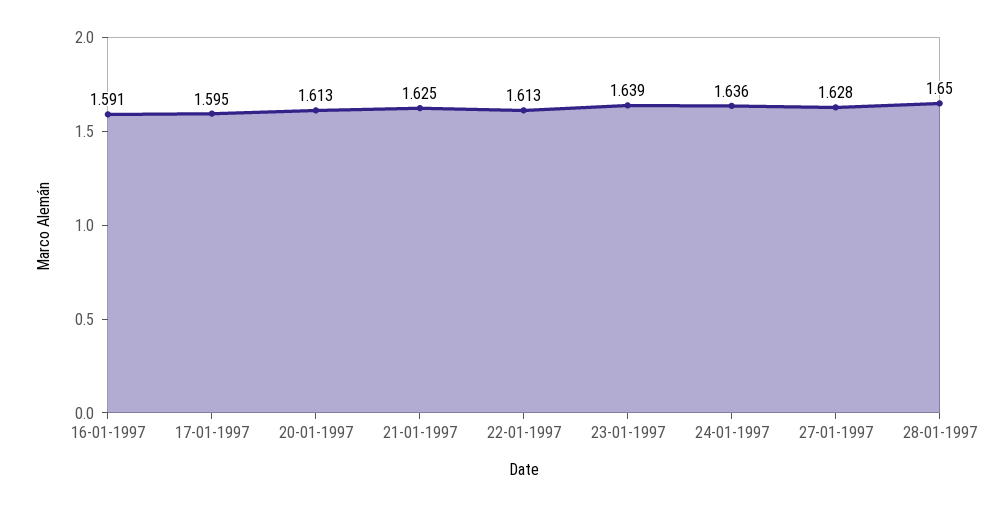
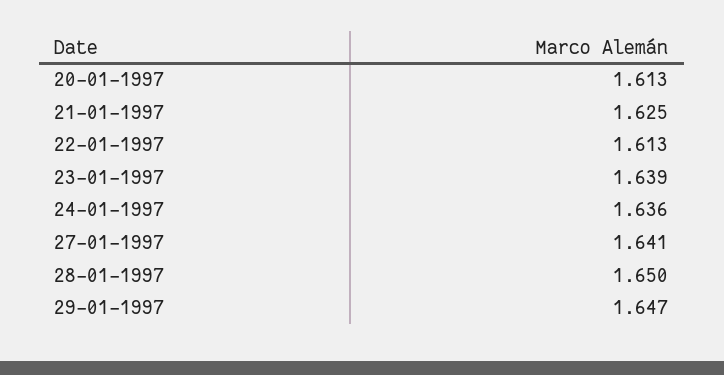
16-01-1997: 1.591 -> none
17-01-1997: 1.595 -> none
27-01-1997: 1.628 -> 1.641
29-01-1997: none -> 1.647

